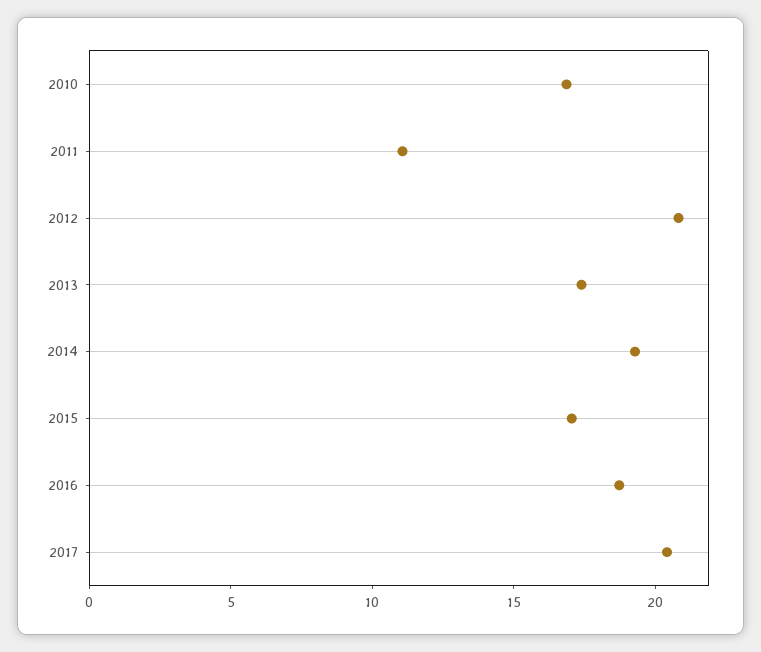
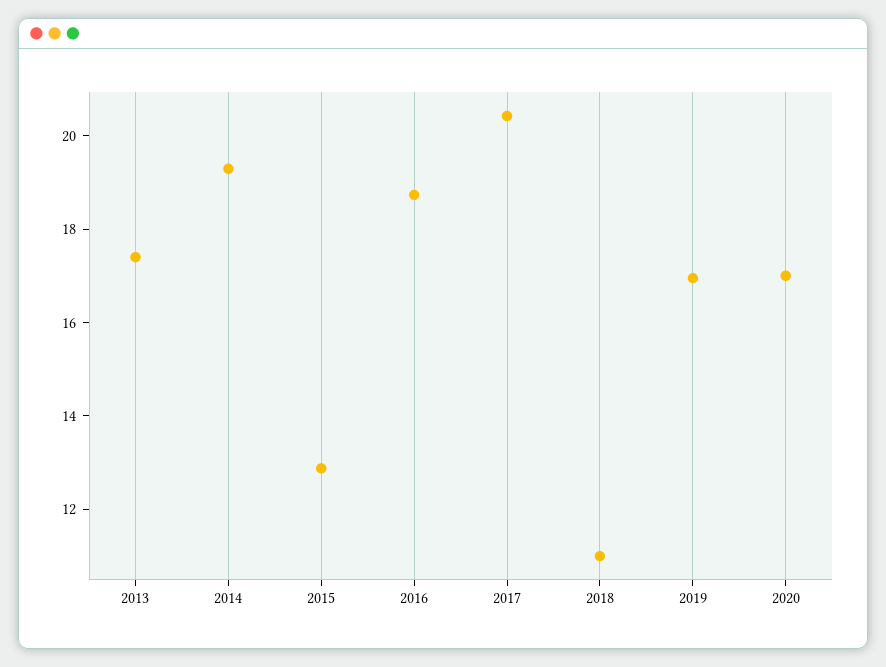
2010: 17 -> none
2011: 11 -> none
2012: 21 -> none
2015: 17 -> 13
2018: none -> 11
2019: none -> 17
2020: none -> 17

